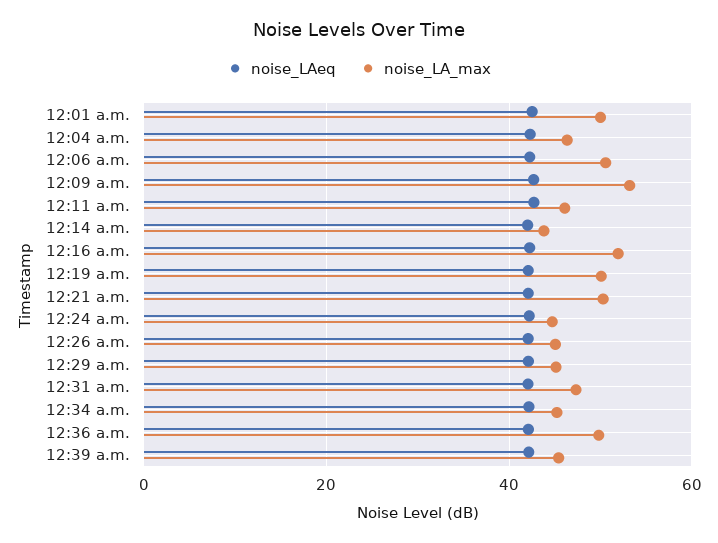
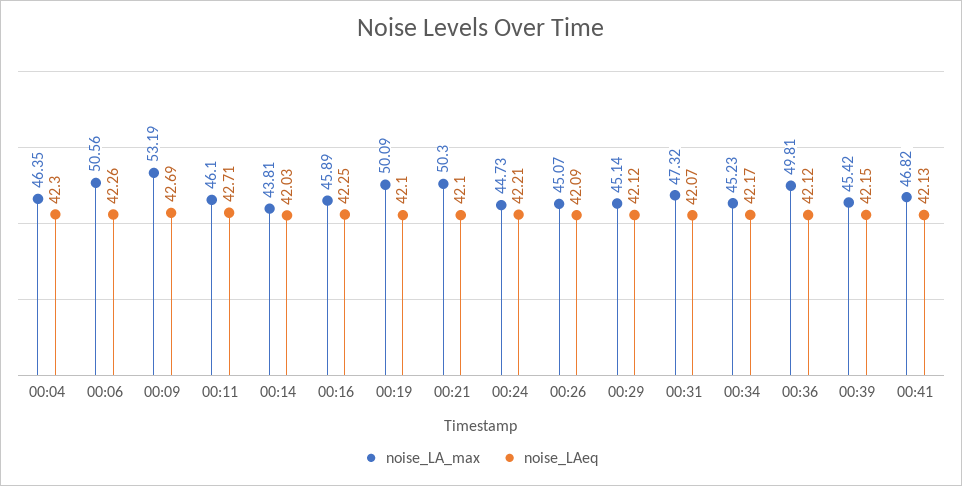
noise_LAeq, 12:01 a.m.: 42 -> none
noise_LA_max, 12:01 a.m.: 50 -> none
noise_LA_max, 12:16 a.m.: 52 -> 45.89
noise_LA_max, 00:41: none -> 46.82
noise_LAeq, 00:41: none -> 42.13

